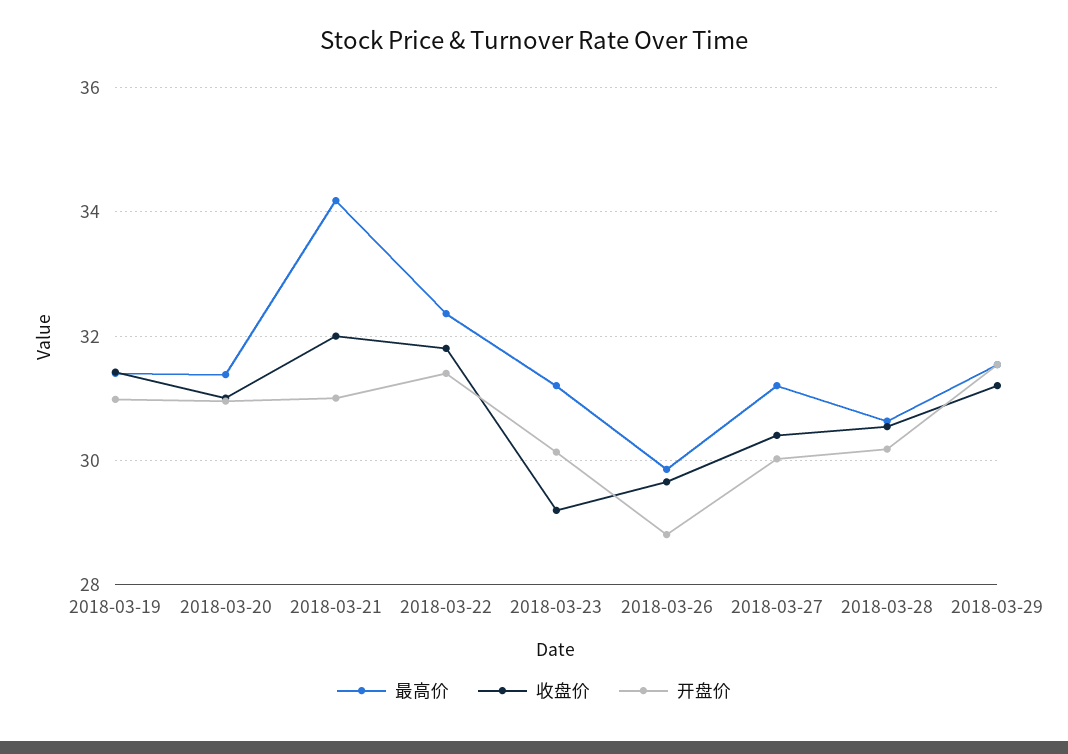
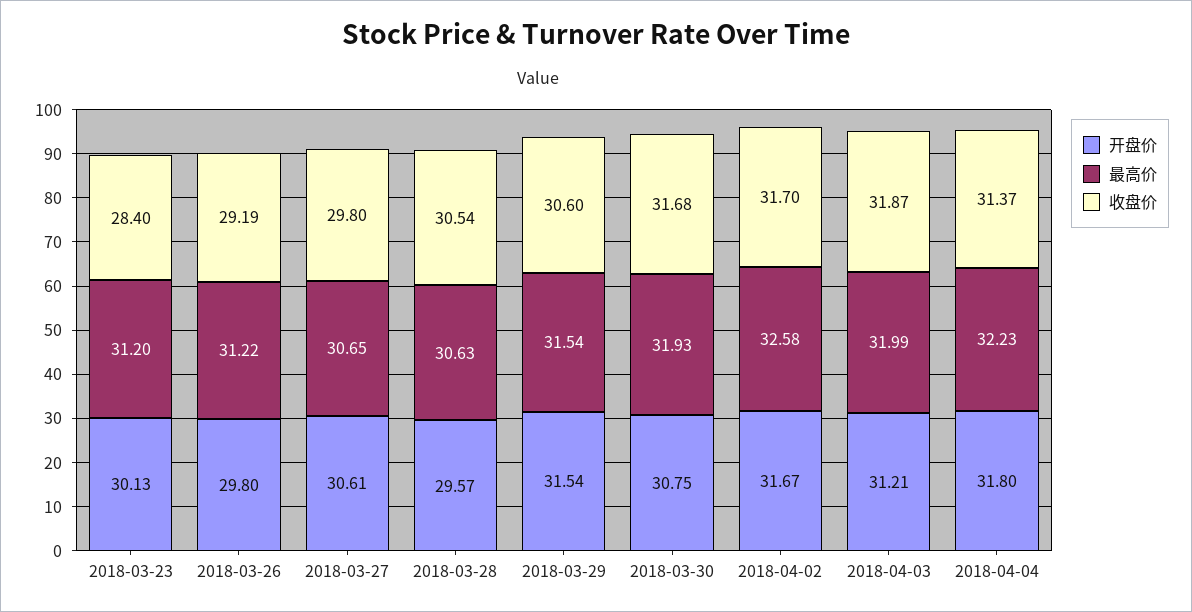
最高价, 2018-03-19: 31.4 -> none
收盘价, 2018-03-19: 31.4 -> none
开盘价, 2018-03-19: 31 -> none
最高价, 2018-03-20: 31.4 -> none
收盘价, 2018-03-20: 31 -> none
开盘价, 2018-03-20: 31 -> none
最高价, 2018-03-21: 34.2 -> none
收盘价, 2018-03-21: 32 -> none
开盘价, 2018-03-21: 31 -> none
最高价, 2018-03-22: 32.4 -> none
收盘价, 2018-03-22: 31.8 -> none
开盘价, 2018-03-22: 31.4 -> none
收盘价, 2018-03-23: 29.2 -> 28.4
最高价, 2018-03-26: 29.8 -> 31.22
收盘价, 2018-03-26: 29.6 -> 29.19
开盘价, 2018-03-26: 28.8 -> 29.8
最高价, 2018-03-27: 31.2 -> 30.65
收盘价, 2018-03-27: 30.4 -> 29.8
开盘价, 2018-03-27: 30 -> 30.61
开盘价, 2018-03-28: 30.2 -> 29.57
收盘价, 2018-03-29: 31.2 -> 30.6
开盘价, 2018-03-30: none -> 30.75
最高价, 2018-03-30: none -> 31.93
收盘价, 2018-03-30: none -> 31.68
开盘价, 2018-04-02: none -> 31.67
最高价, 2018-04-02: none -> 32.58
收盘价, 2018-04-02: none -> 31.7
开盘价, 2018-04-03: none -> 31.21
最高价, 2018-04-03: none -> 31.99
收盘价, 2018-04-03: none -> 31.87
开盘价, 2018-04-04: none -> 31.8
最高价, 2018-04-04: none -> 32.23
收盘价, 2018-04-04: none -> 31.37

